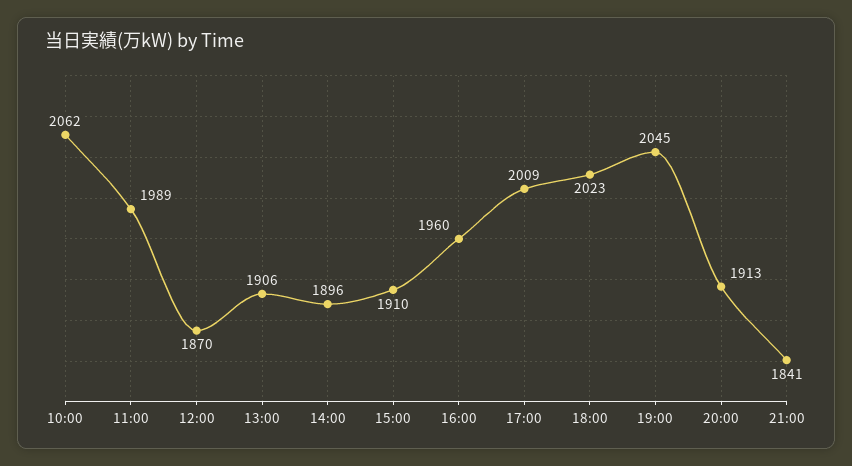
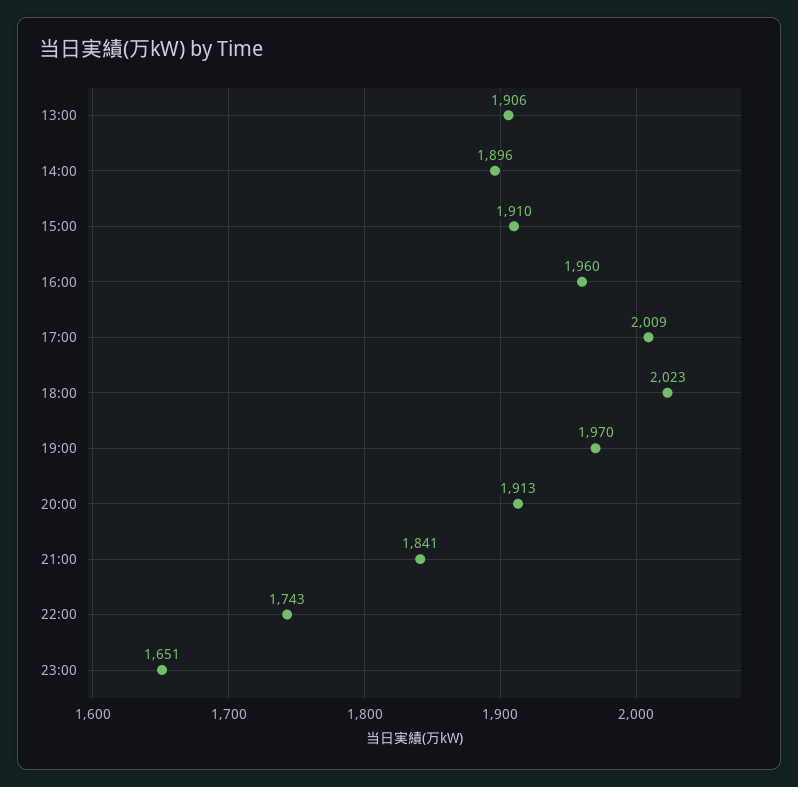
10:00: 2062 -> none
11:00: 1989 -> none
12:00: 1870 -> none
19:00: 2045 -> 1970
22:00: none -> 1743
23:00: none -> 1651

